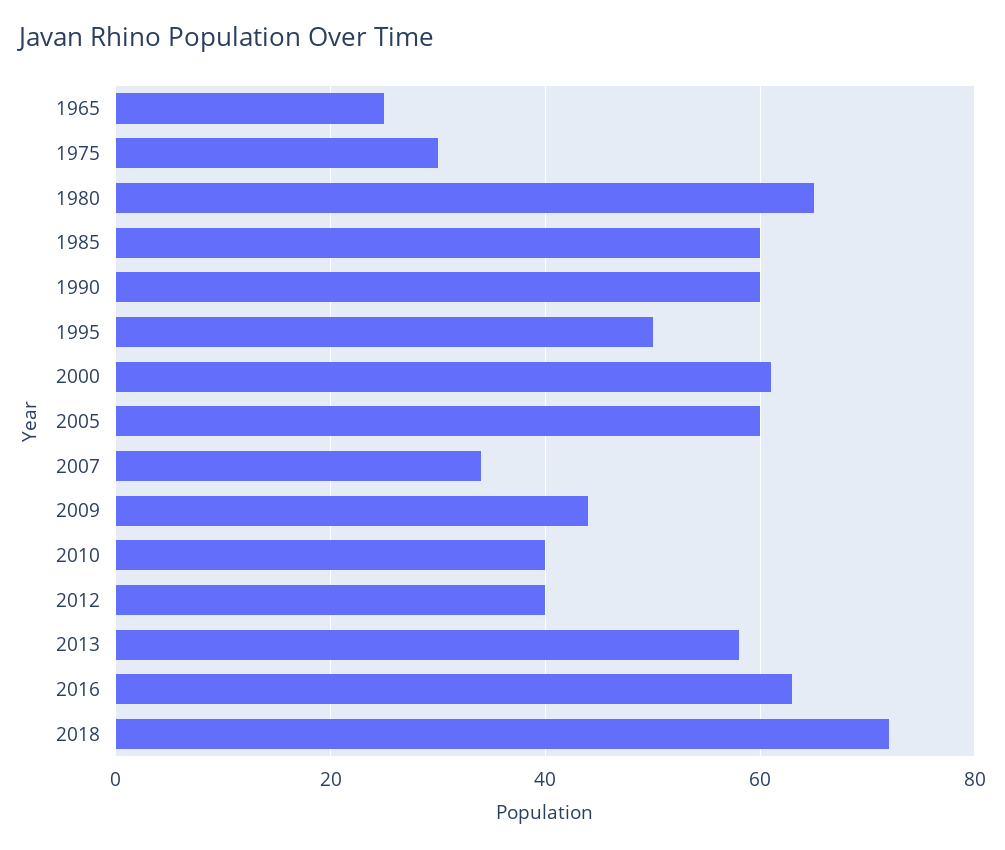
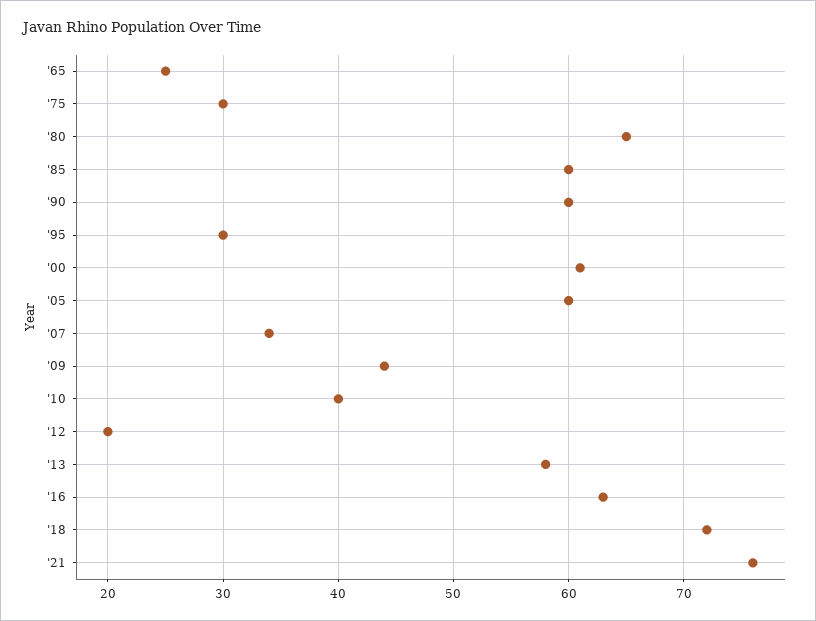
1995: 50 -> 30
2012: 40 -> 20
'21: none -> 76

